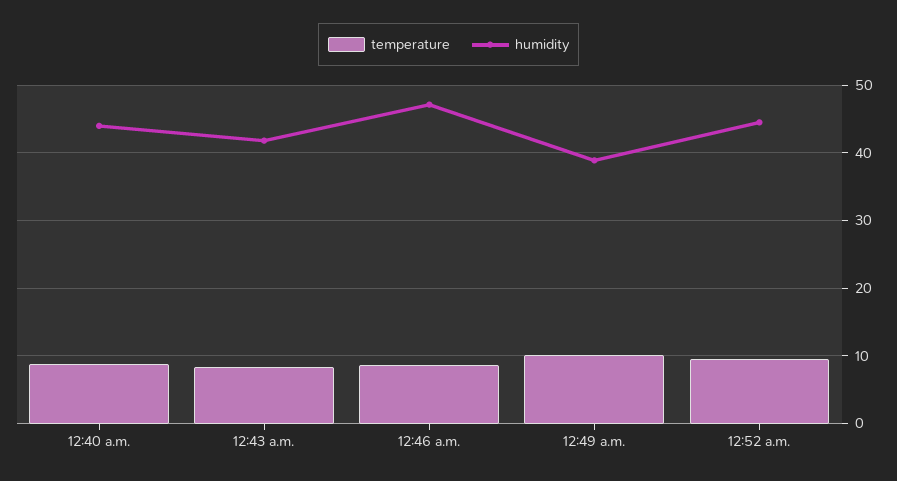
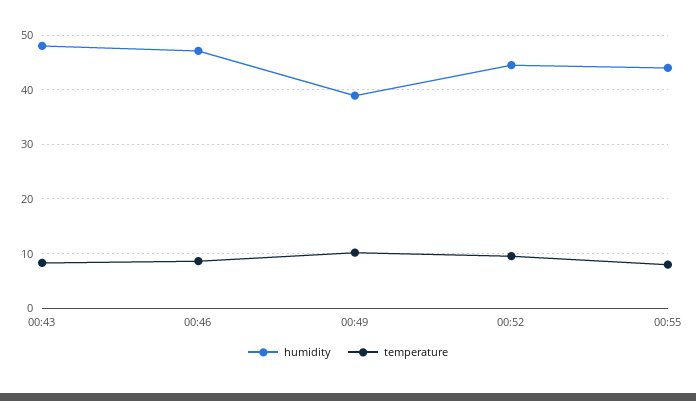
temperature, 12:40 a.m.: 9 -> none
humidity, 12:40 a.m.: 44 -> none
humidity, 12:43 a.m.: 42 -> 48
humidity, 00:55: none -> 44
temperature, 00:55: none -> 8

